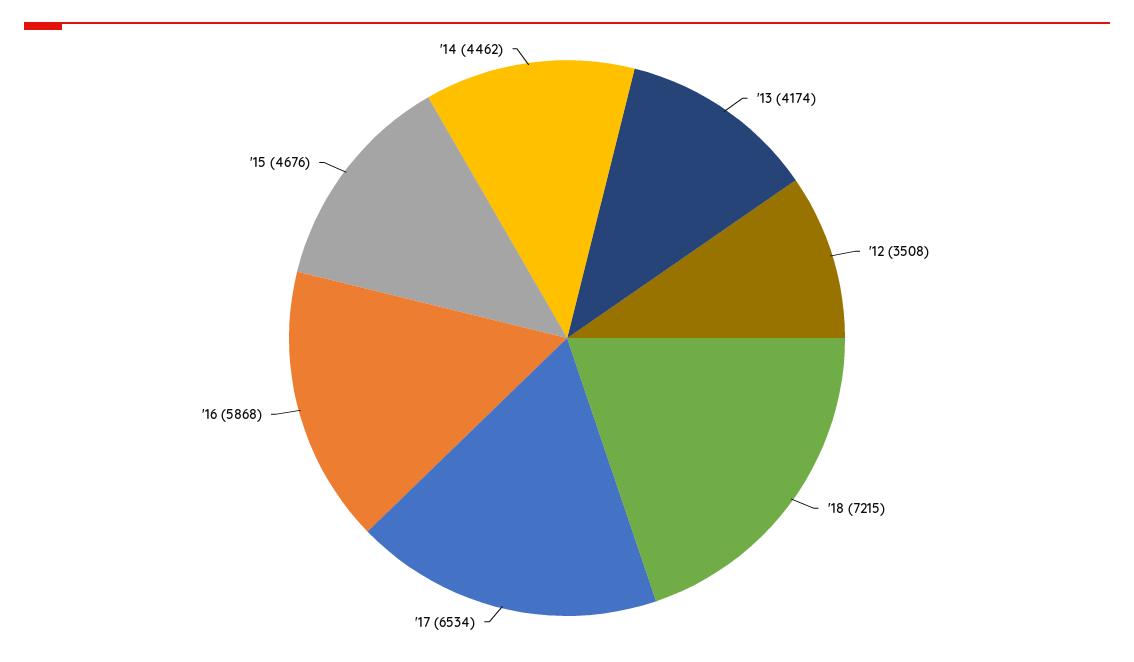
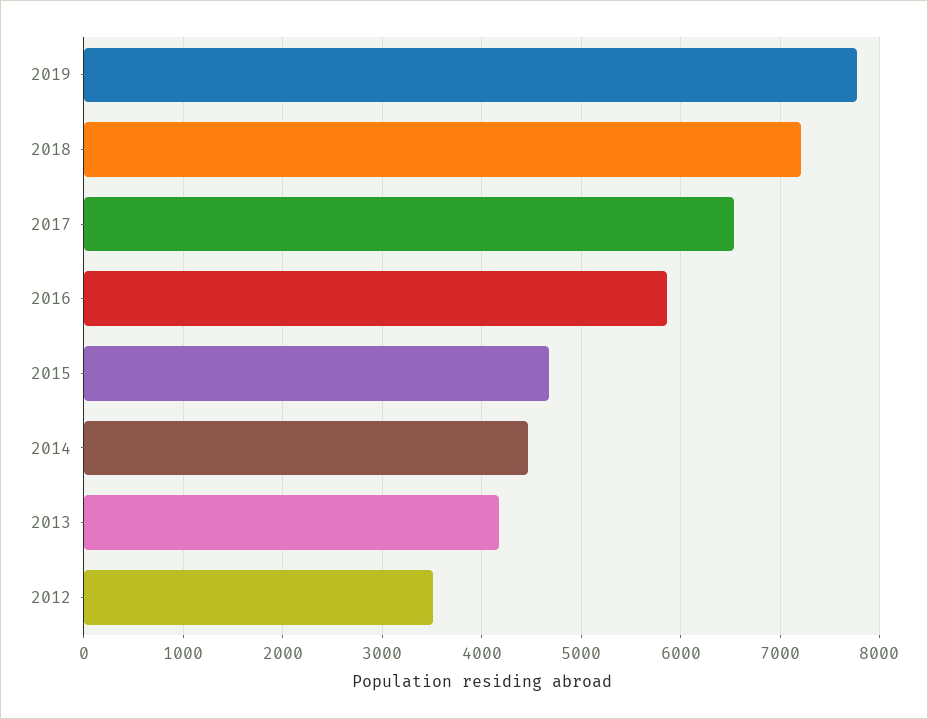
2019: none -> 7800

